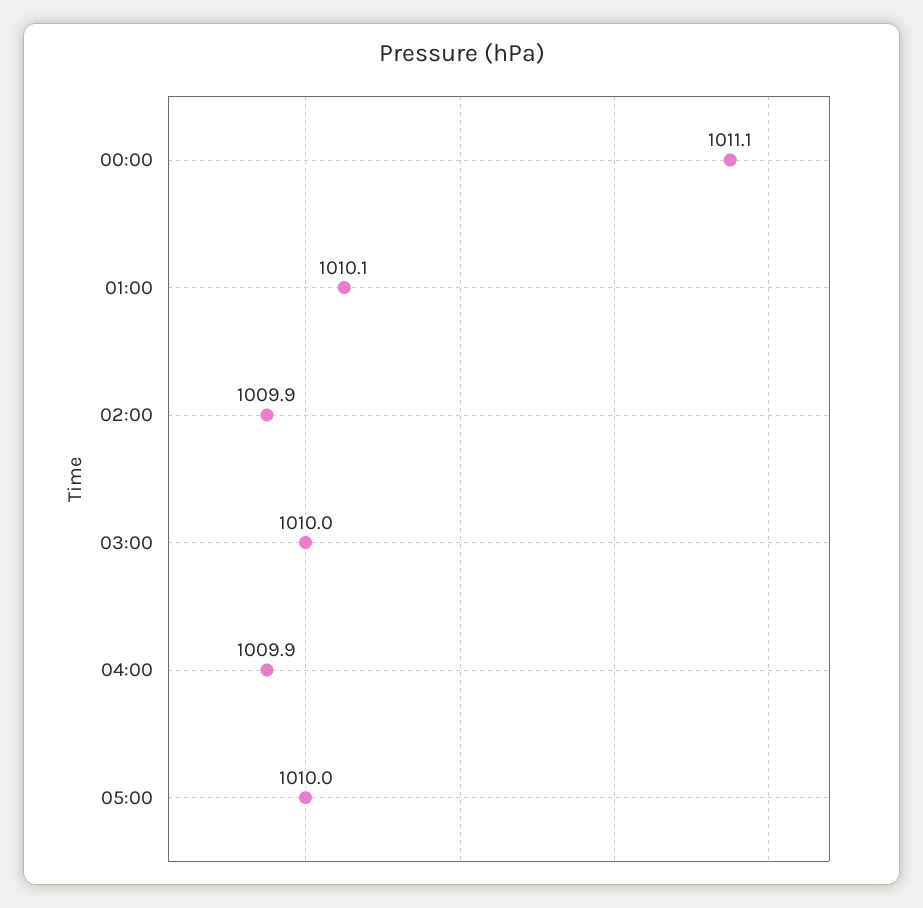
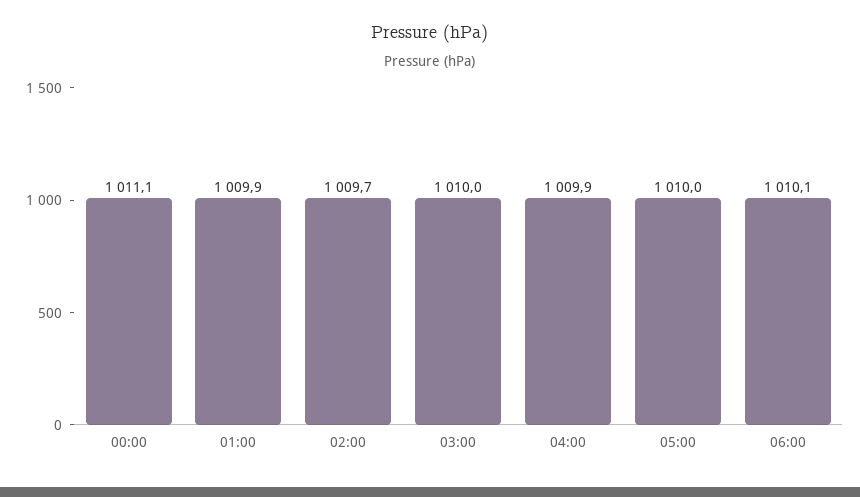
01:00: 1010.1 -> 1009.9
02:00: 1009.9 -> 1009.7
06:00: none -> 1010.1

